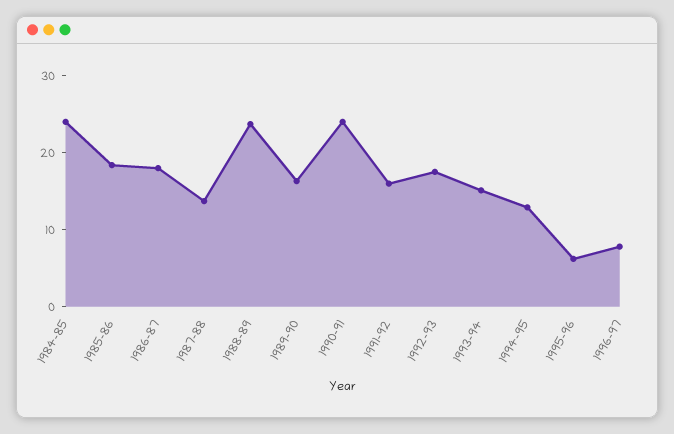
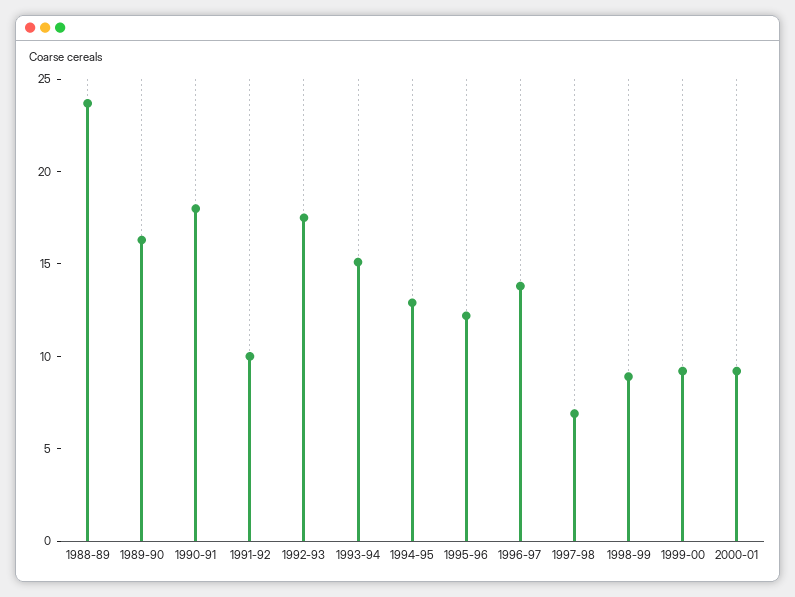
1984-85: 24 -> none
1985-86: 18 -> none
1986-87: 18 -> none
1987-88: 14 -> none
1990-91: 24 -> 18
1991-92: 16 -> 10
1995-96: 6 -> 12
1996-97: 8 -> 14
1997-98: none -> 7
1998-99: none -> 9
1999-00: none -> 9
2000-01: none -> 9

